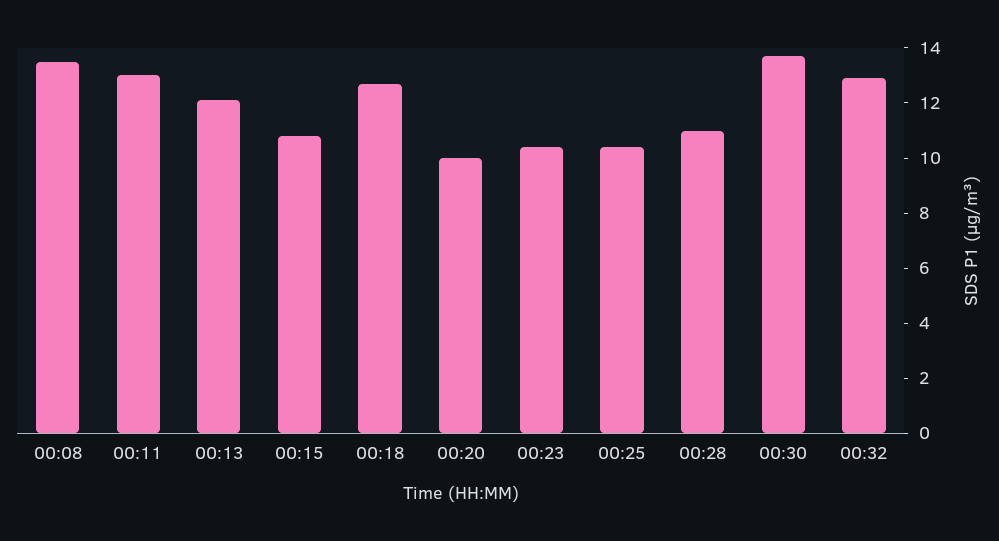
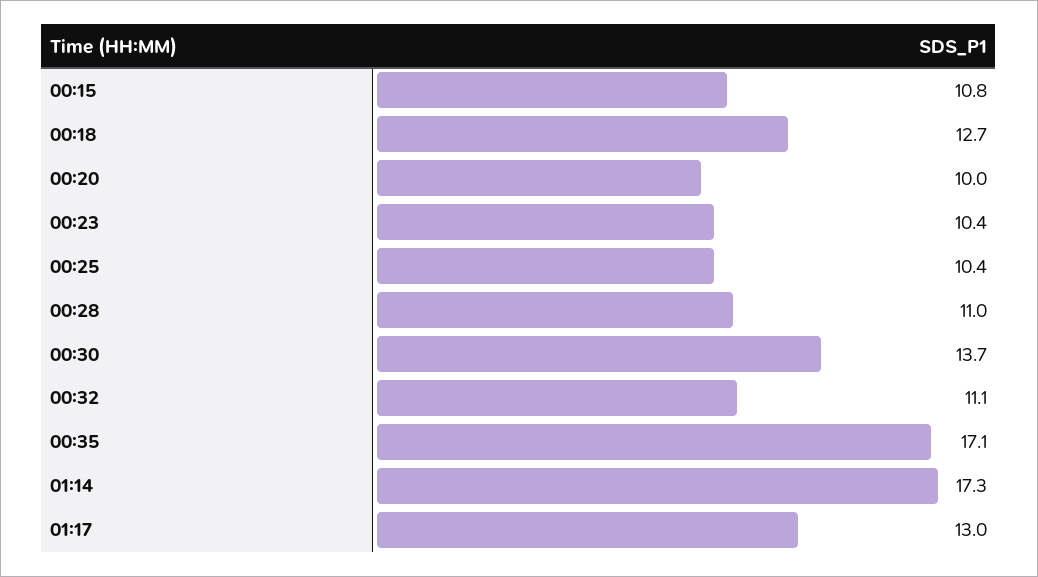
00:08: 13.5 -> none
00:11: 13 -> none
00:13: 12 -> none
00:32: 13 -> 11.1
00:35: none -> 17.1
01:14: none -> 17.3
01:17: none -> 13

